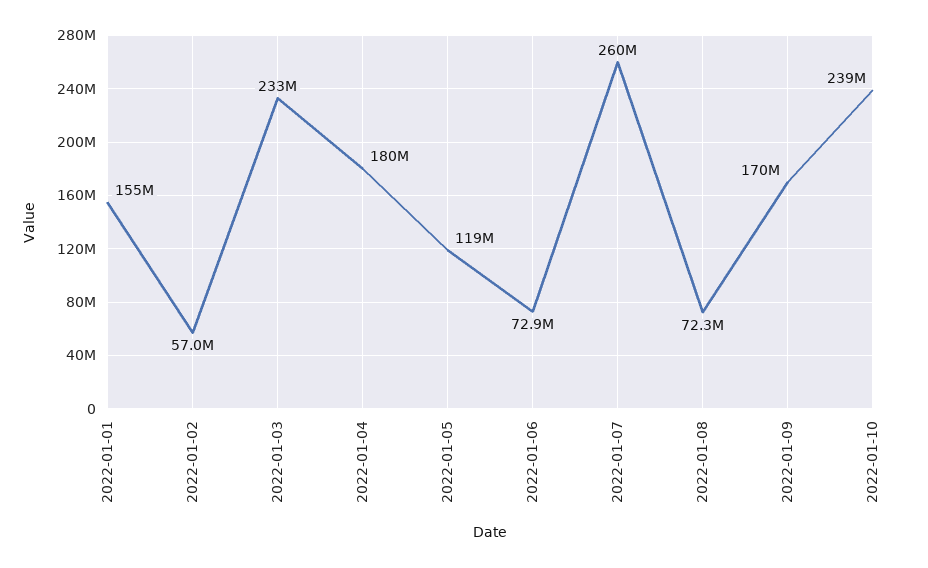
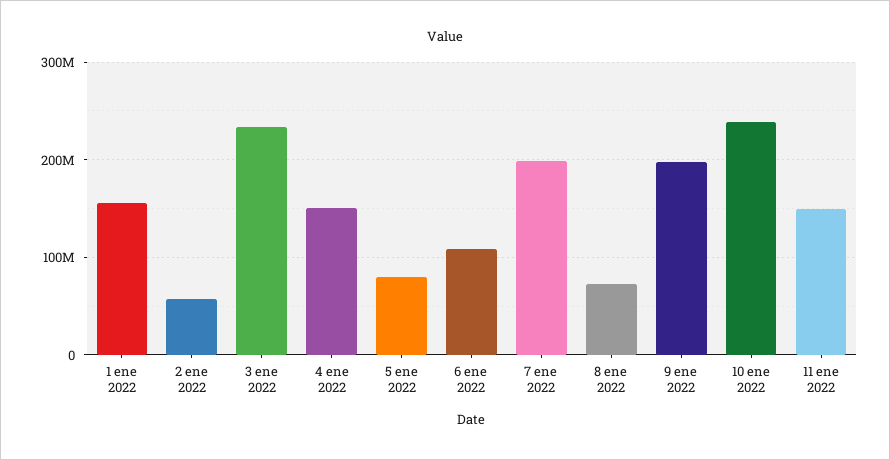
2022-01-04: 180000000 -> 150000000
2022-01-05: 119000000 -> 80000000
2022-01-06: 72900000 -> 110000000
2022-01-07: 260000000 -> 200000000
2022-01-09: 170000000 -> 200000000
11 ene 2022: none -> 150000000

